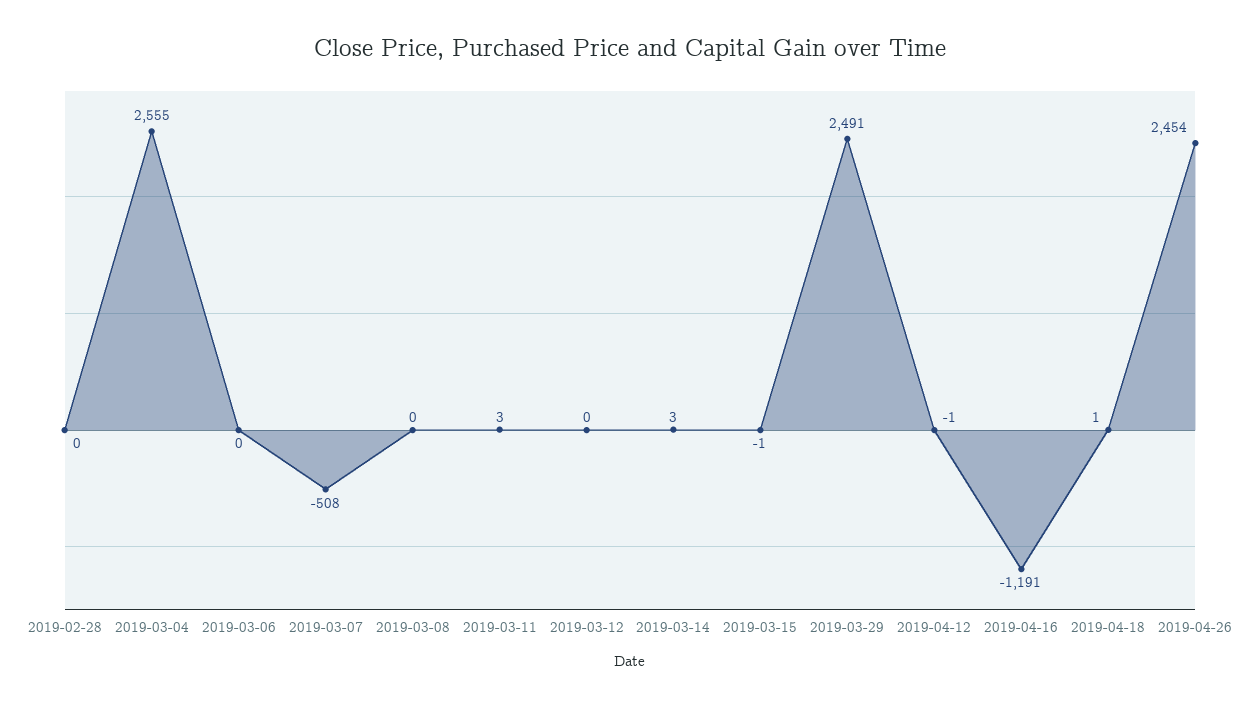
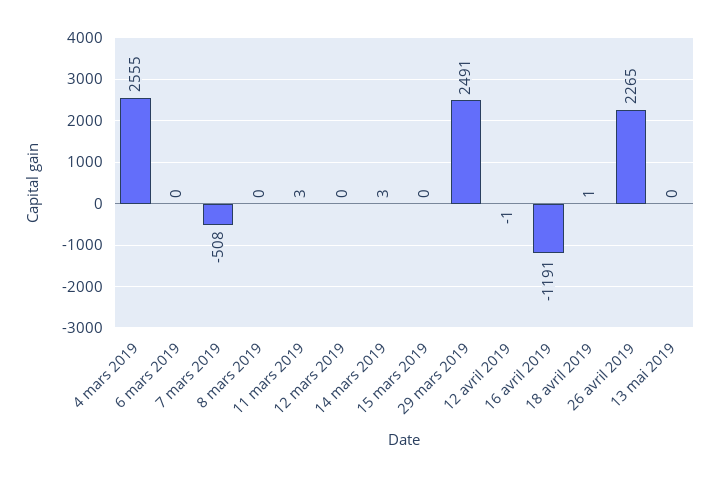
2019-02-28: 0 -> none
2019-03-15: -1 -> 0
2019-04-26: 2454 -> 2265
13 mai 2019: none -> 0

